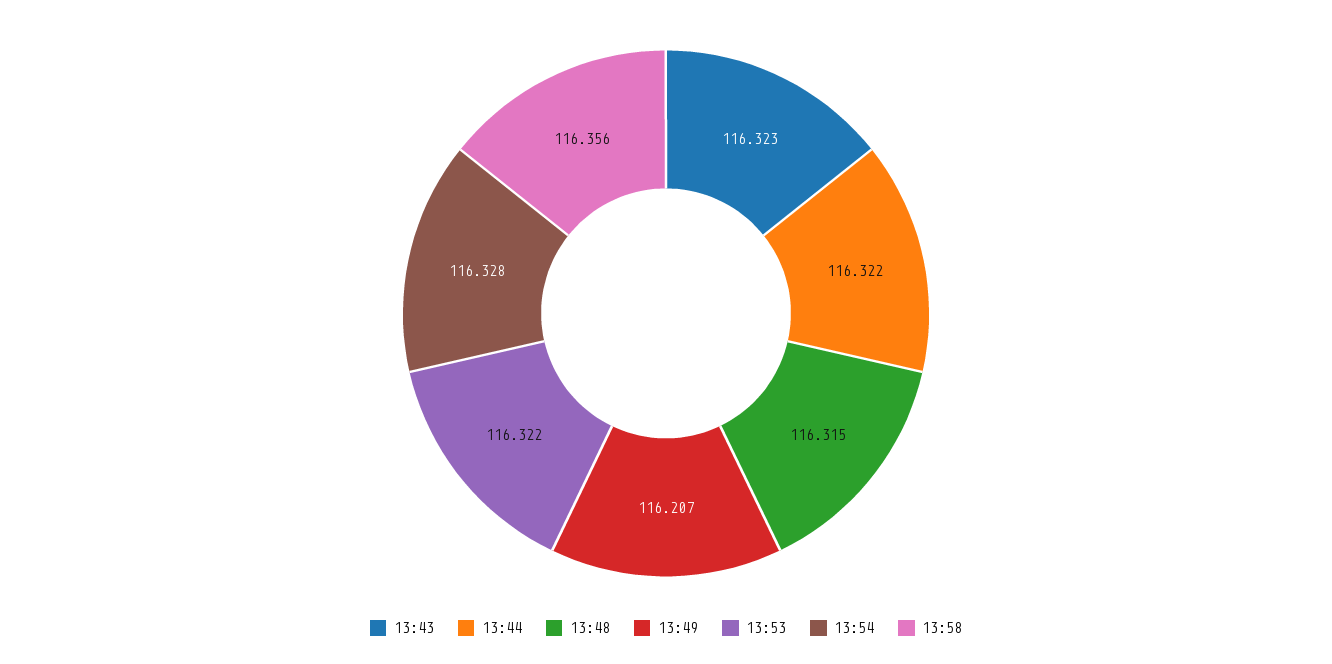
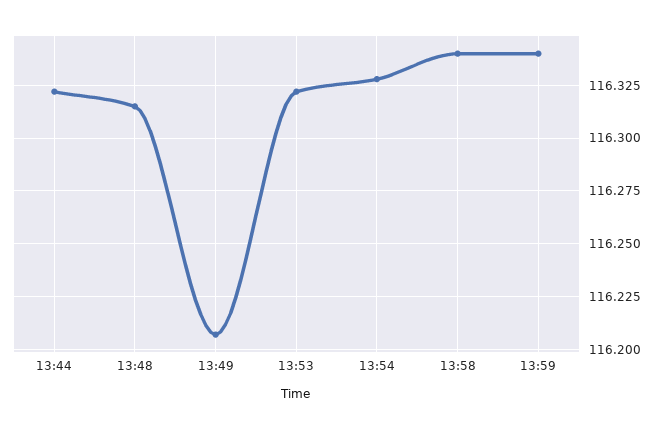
13:43: 116.323 -> none
13:58: 116.356 -> 116.34
13:59: none -> 116.34

